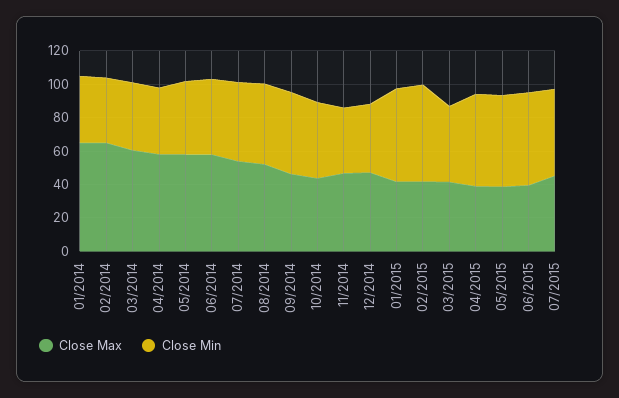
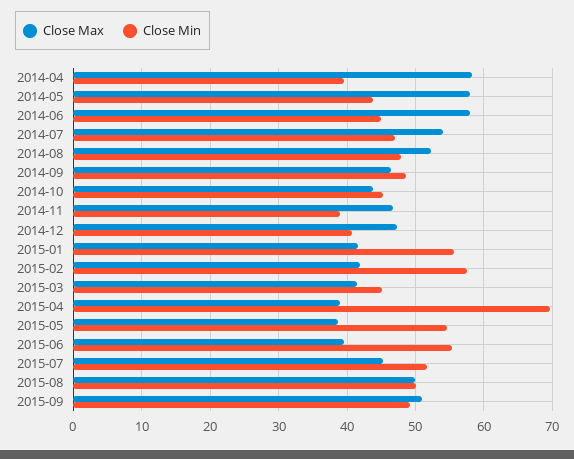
Close Max, 01/2014: 65 -> none
Close Min, 01/2014: 40 -> none
Close Max, 02/2014: 65 -> none
Close Min, 02/2014: 40 -> none
Close Max, 03/2014: 60 -> none
Close Min, 03/2014: 40 -> none
Close Min, 04/2015: 55 -> 70
Close Max, 2015-08: none -> 50
Close Min, 2015-08: none -> 50
Close Max, 2015-09: none -> 51
Close Min, 2015-09: none -> 49

